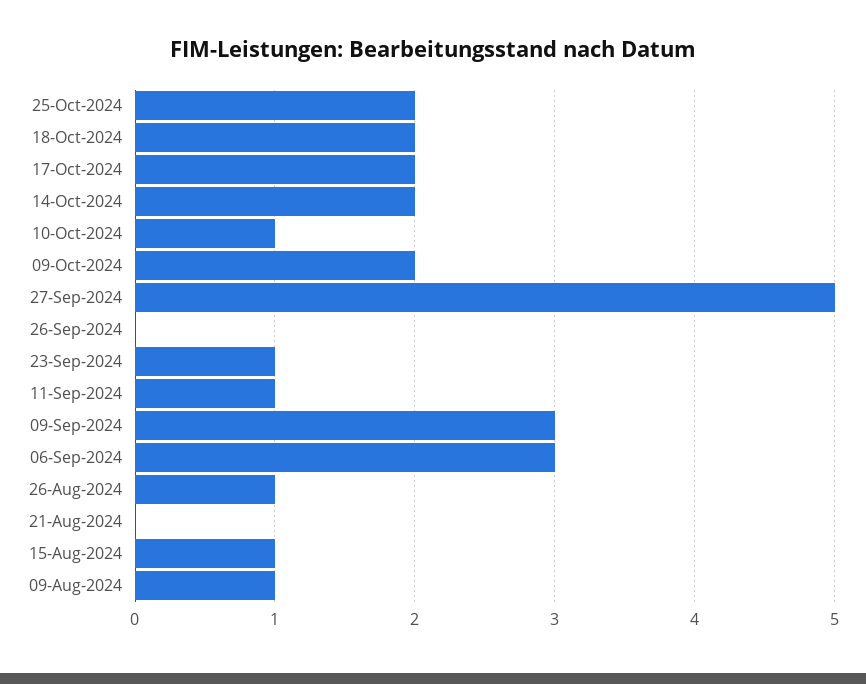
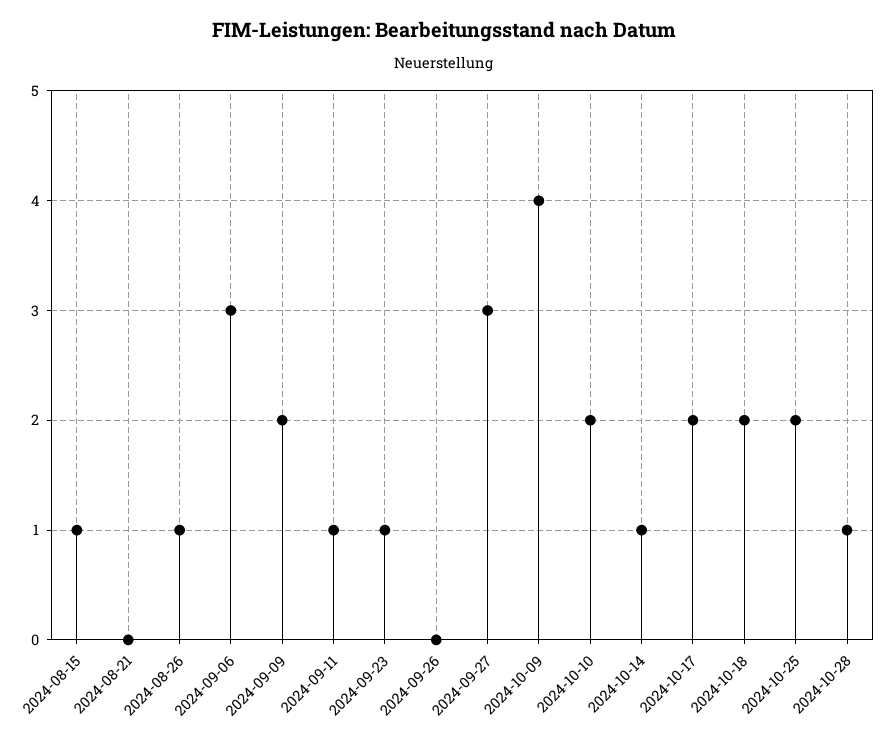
14-Oct-2024: 2 -> 1
10-Oct-2024: 1 -> 2
09-Oct-2024: 2 -> 4
27-Sep-2024: 5 -> 3
09-Sep-2024: 3 -> 2
09-Aug-2024: 1 -> none
2024-10-28: none -> 1

